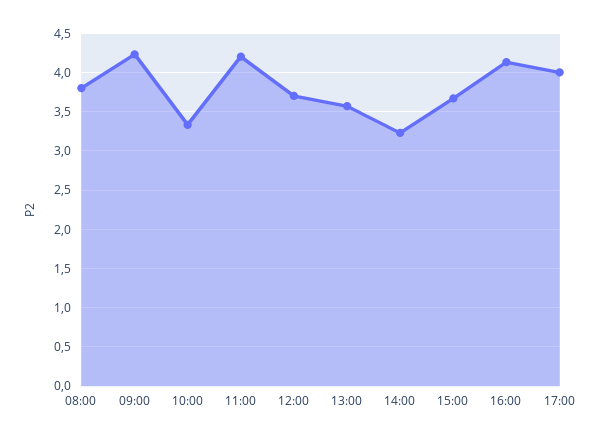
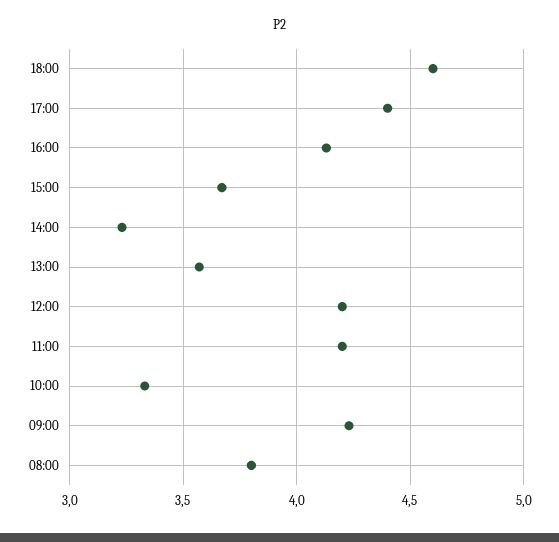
12:00: 3.7 -> 4.2
17:00: 4 -> 4.4
18:00: none -> 4.6

